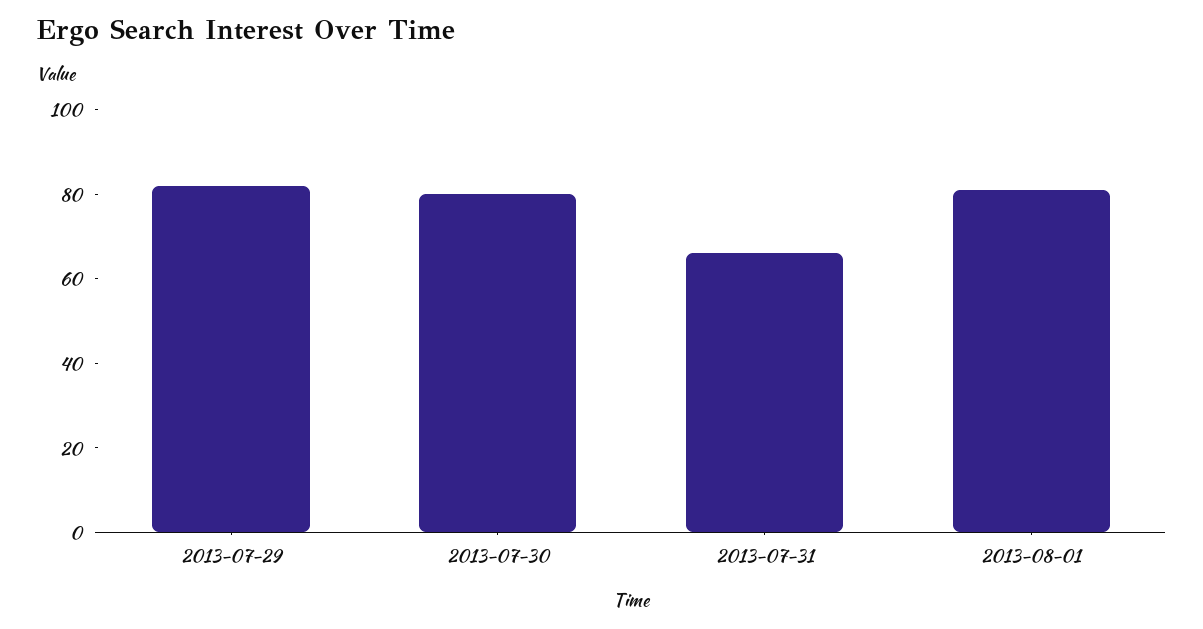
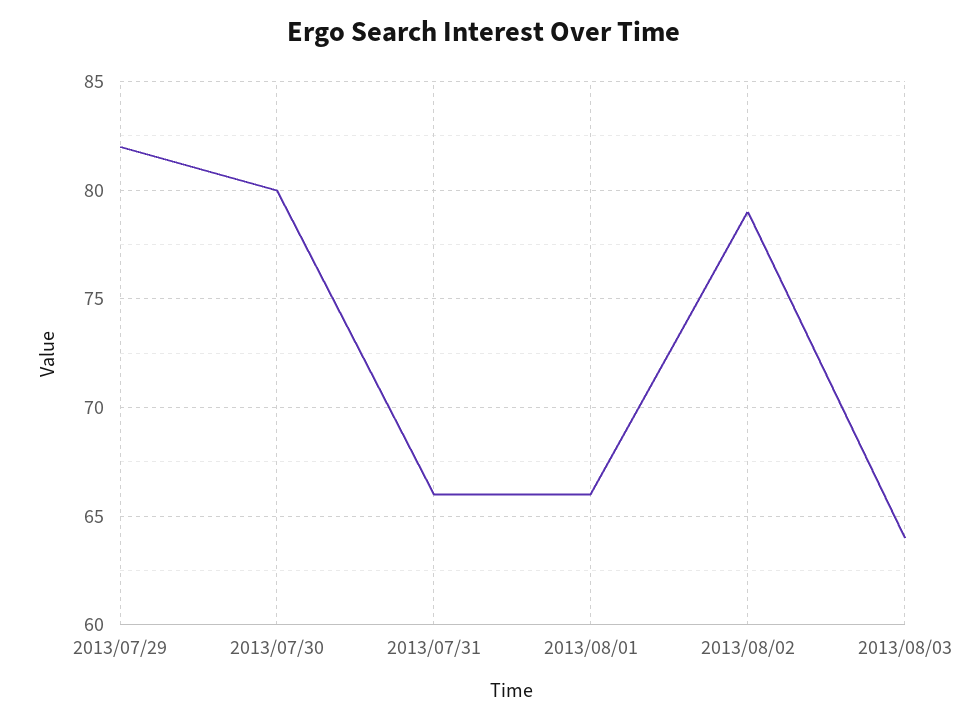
2013-08-01: 80 -> 66
2013/08/02: none -> 79
2013/08/03: none -> 64

